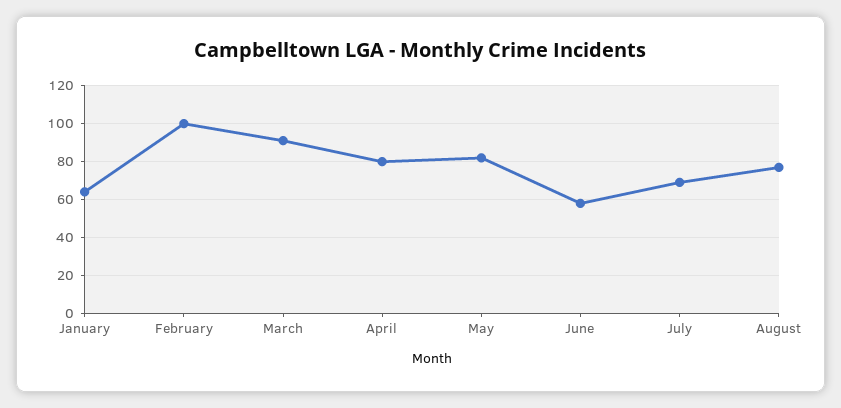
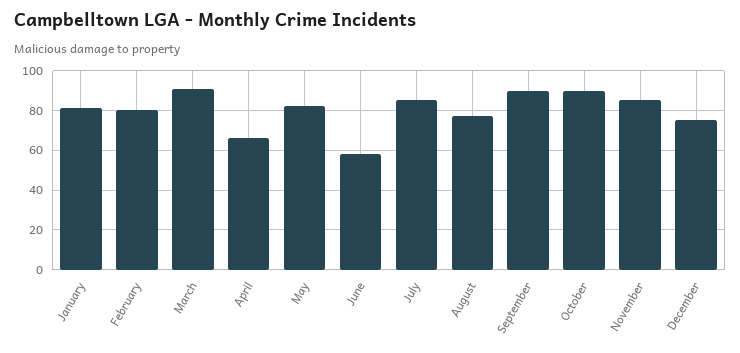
January: 65 -> 80
February: 100 -> 80
April: 80 -> 65
July: 70 -> 85
September: none -> 90
October: none -> 90
November: none -> 85
December: none -> 75

